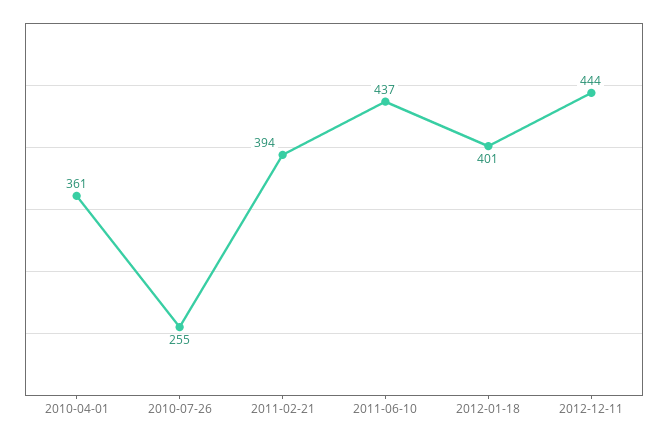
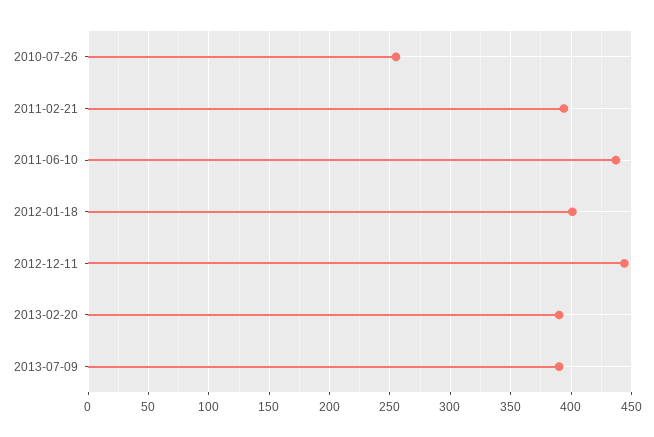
2010-04-01: 361 -> none
2013-02-20: none -> 390
2013-07-09: none -> 390

